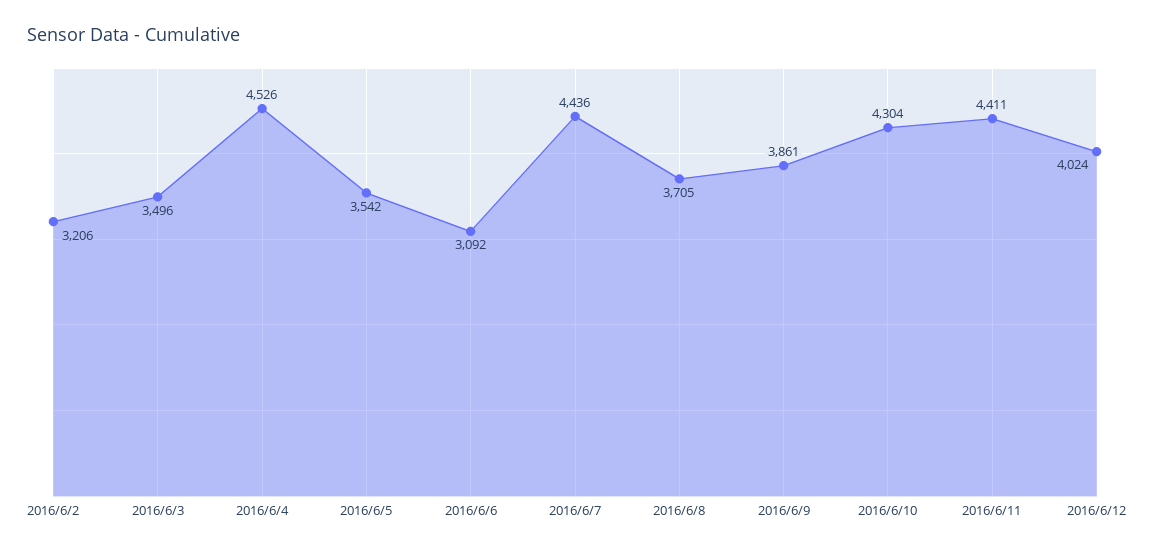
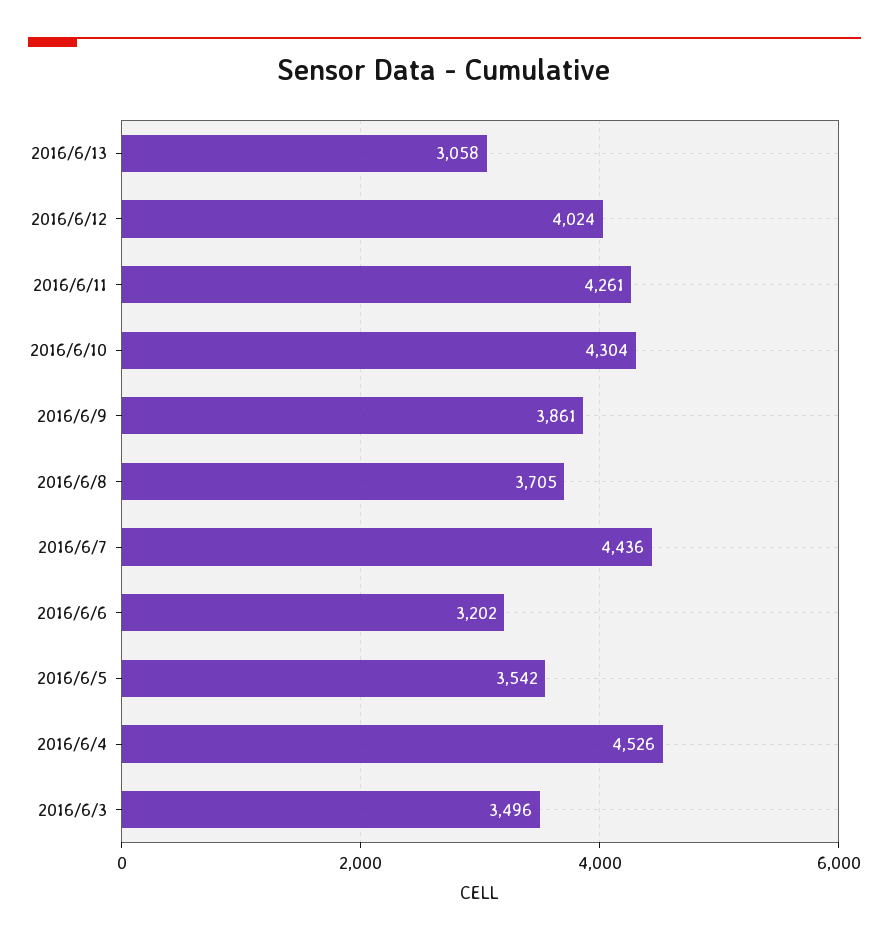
2016/6/2: 3206 -> none
2016/6/6: 3092 -> 3202
2016/6/11: 4411 -> 4261
2016/6/13: none -> 3058

